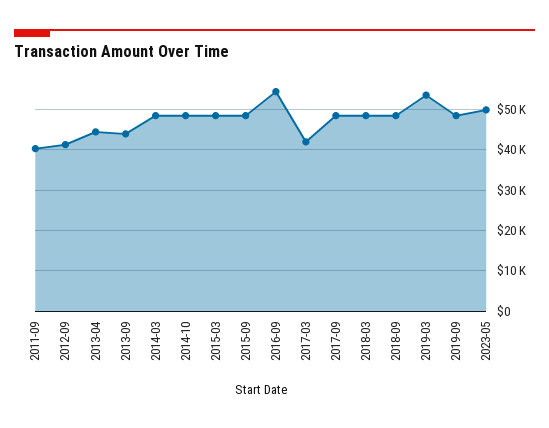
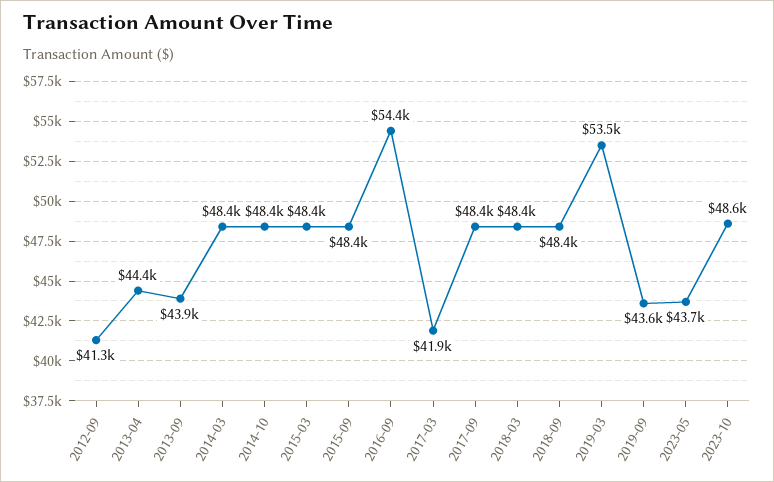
2011-09: 40000 -> none
2019-09: 48000 -> 43600
2023-05: 50000 -> 43700
2023-10: none -> 48600

